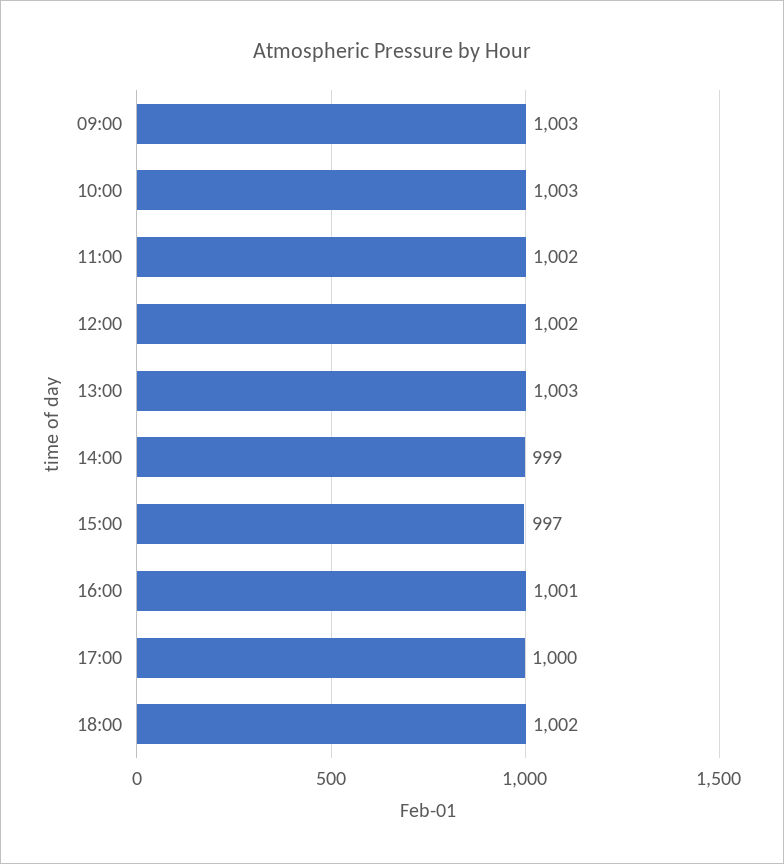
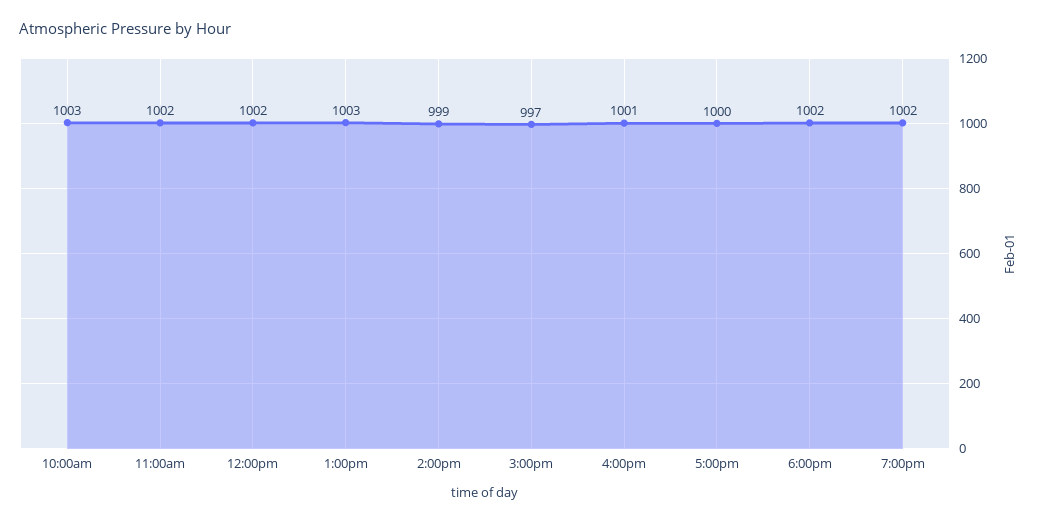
09:00: 1003 -> none
7:00pm: none -> 1002

